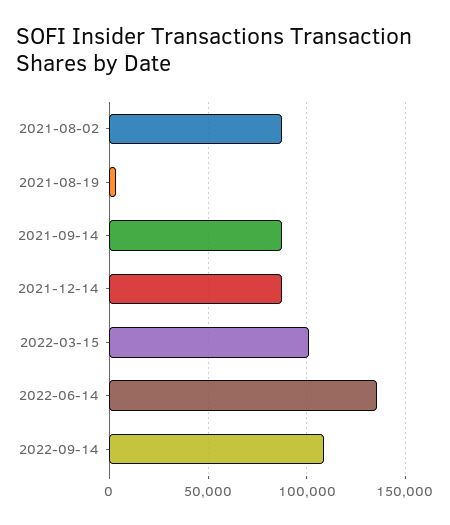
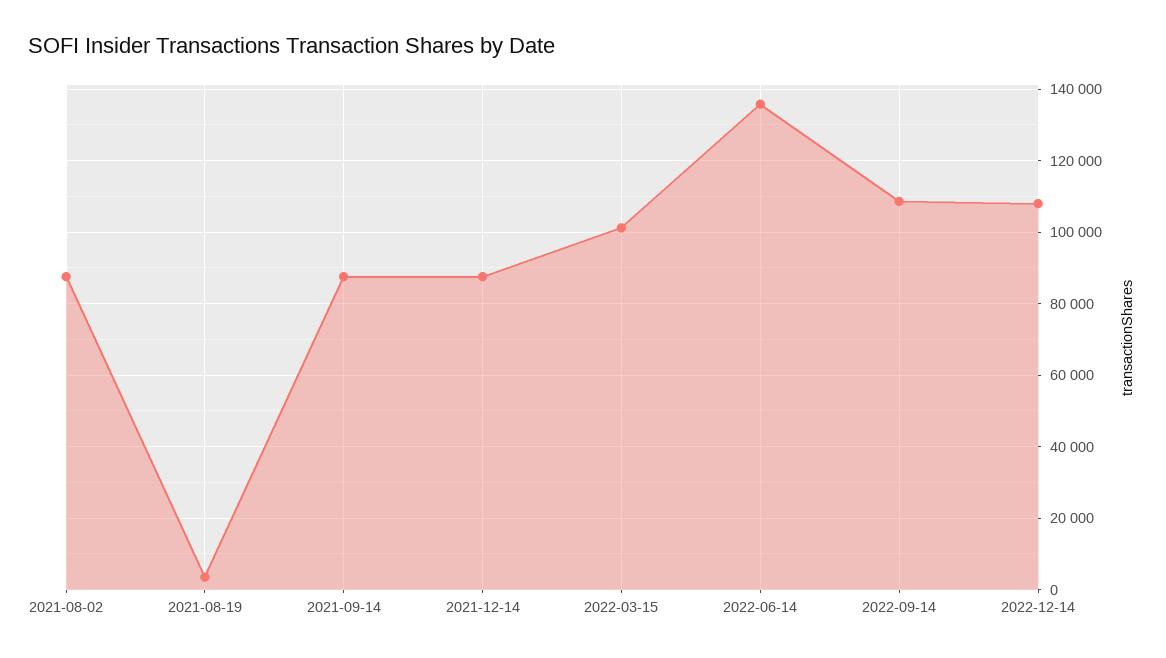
2022-12-14: none -> 108000

